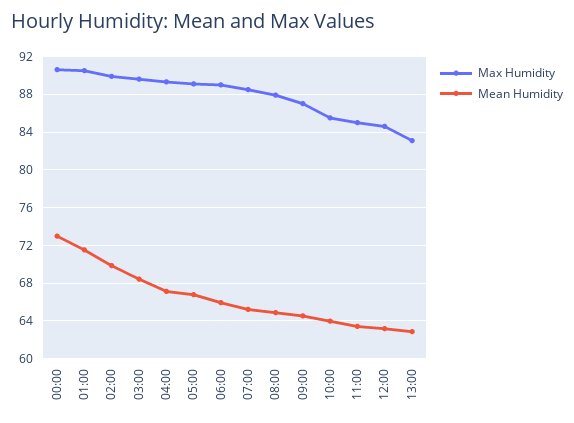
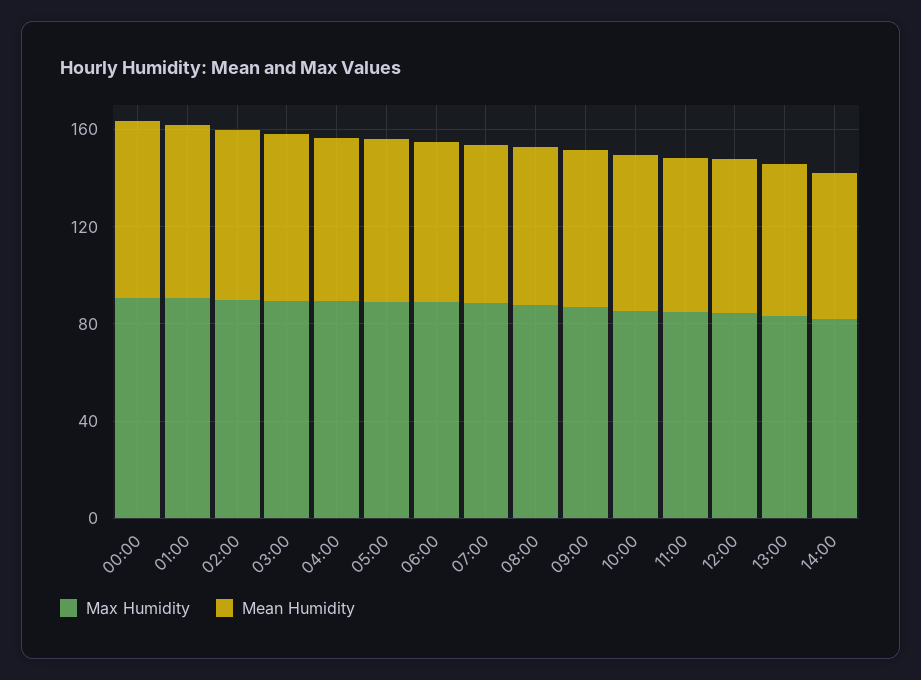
Max Humidity, 14:00: none -> 80
Mean Humidity, 14:00: none -> 60

